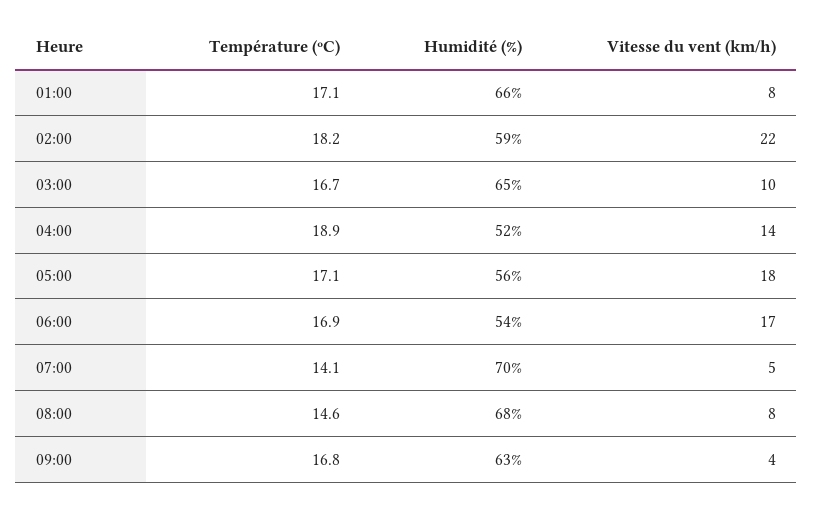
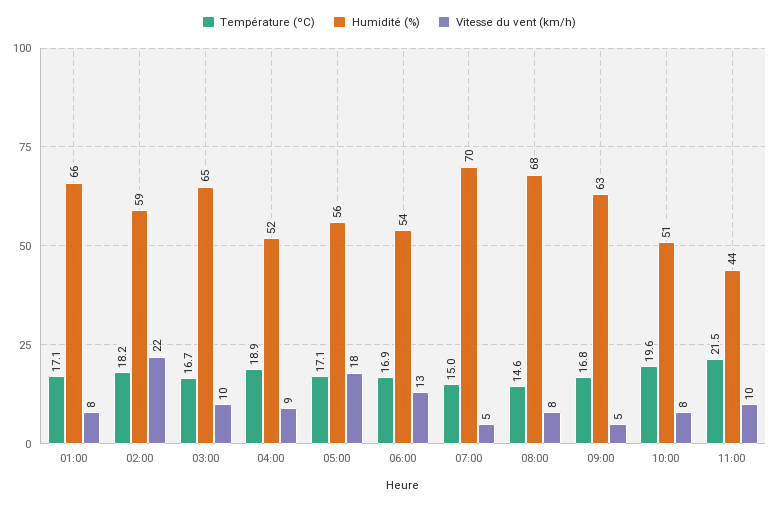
Vitesse du vent (km/h), 04:00: 14 -> 9
Vitesse du vent (km/h), 06:00: 17 -> 13
Température (ºC), 07:00: 14.1 -> 15
Vitesse du vent (km/h), 09:00: 4 -> 5
Température (ºC), 10:00: none -> 19.6
Humidité (%), 10:00: none -> 51
Vitesse du vent (km/h), 10:00: none -> 8
Température (ºC), 11:00: none -> 21.5
Humidité (%), 11:00: none -> 44
Vitesse du vent (km/h), 11:00: none -> 10

